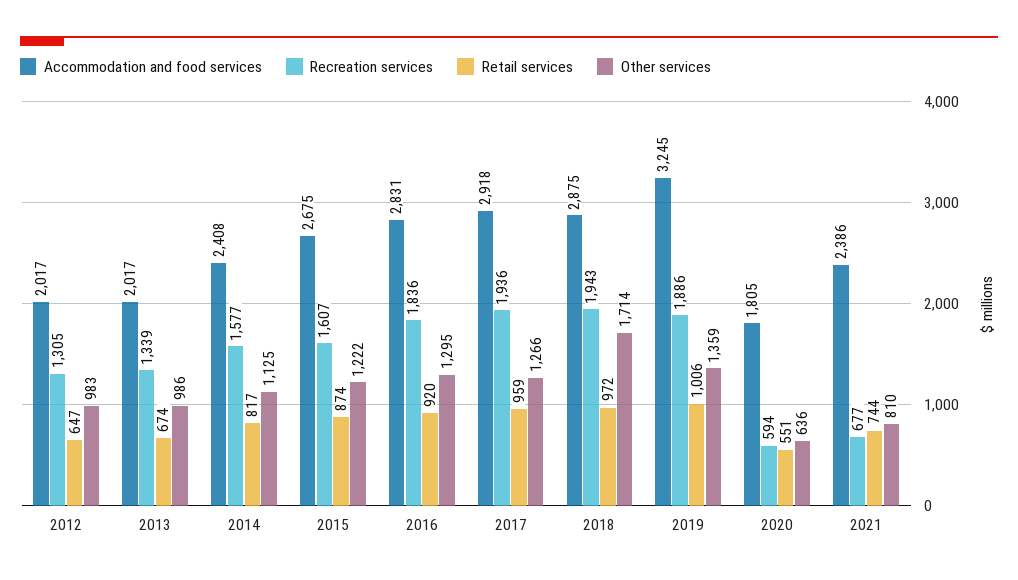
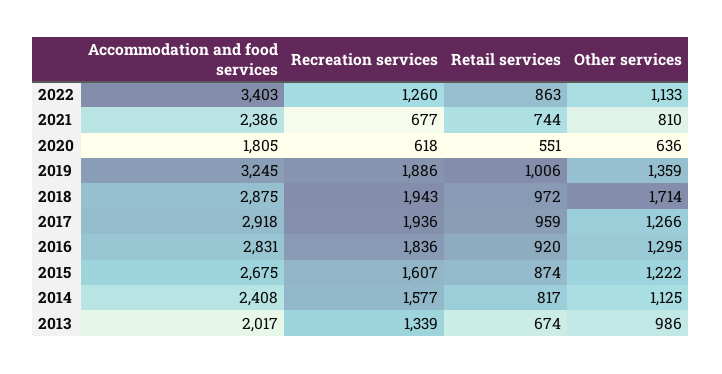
Accommodation and food services, 2012: 2017 -> none
Recreation services, 2012: 1305 -> none
Retail services, 2012: 647 -> none
Other services, 2012: 983 -> none
Recreation services, 2020: 594 -> 618
Accommodation and food services, 2022: none -> 3403
Recreation services, 2022: none -> 1260
Retail services, 2022: none -> 863
Other services, 2022: none -> 1133

